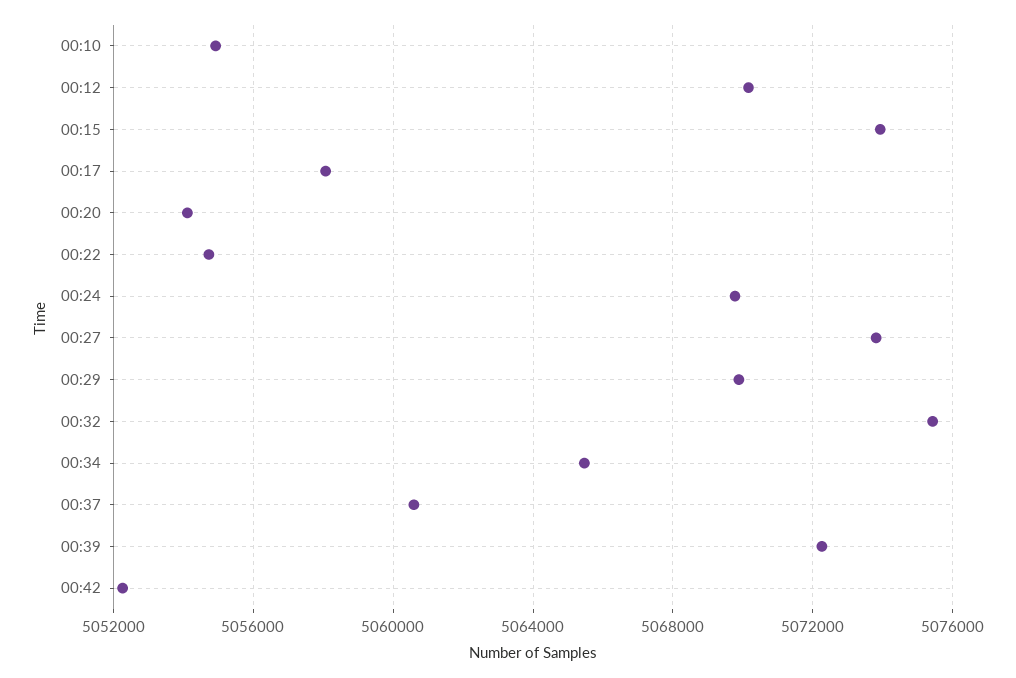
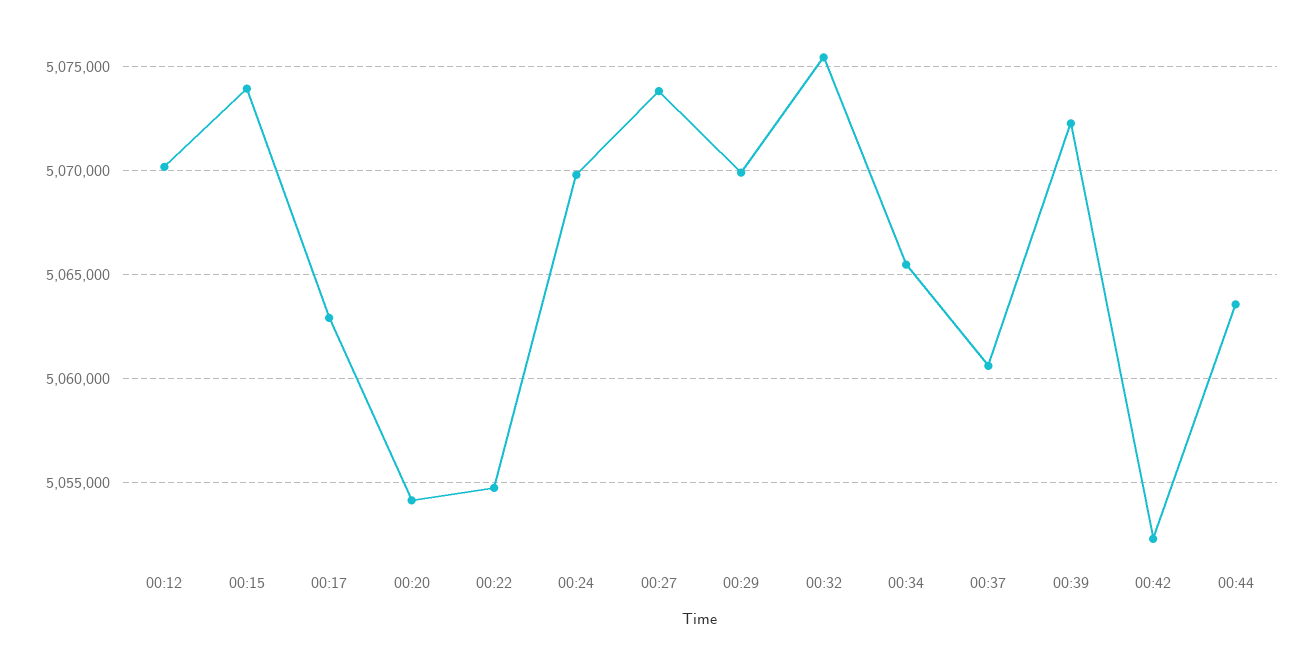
00:10: 5055000 -> none
00:17: 5058000 -> 5063000
00:44: none -> 5063500

